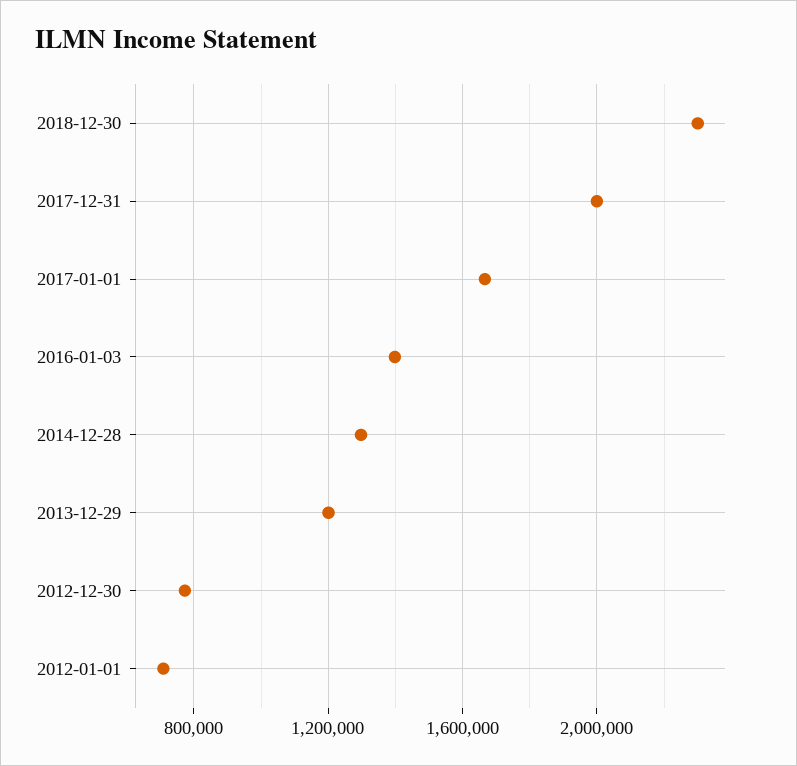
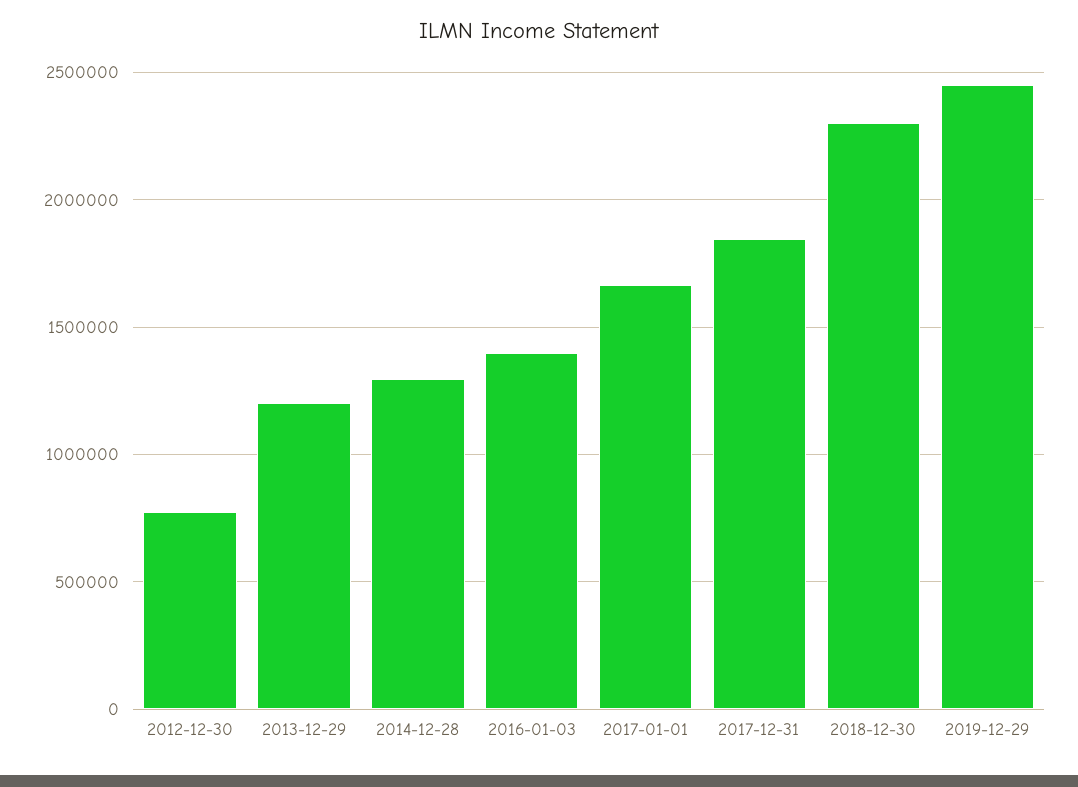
2017-12-31: 2000000 -> 1850000
2012-01-01: 700000 -> none
2019-12-29: none -> 2450000

